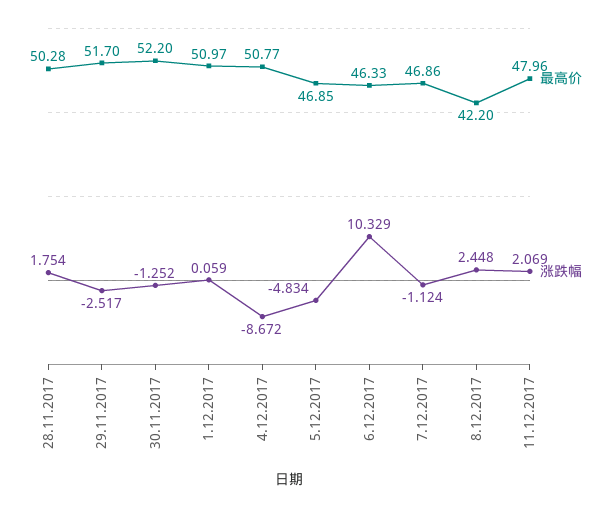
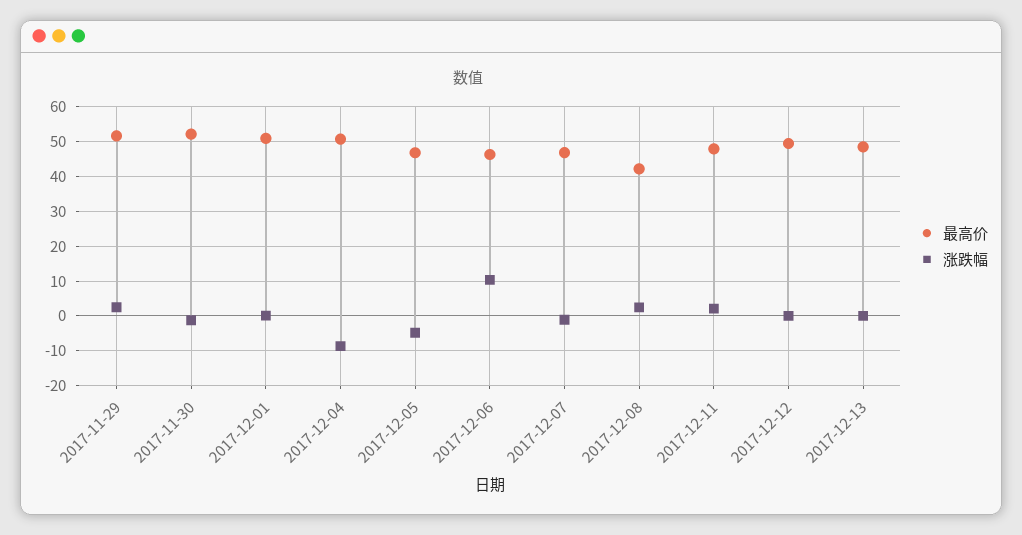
最高价, 28.11.2017: 50.28 -> none
涨跌幅, 28.11.2017: 1.754 -> none
涨跌幅, 29.11.2017: -2.517 -> 2
最高价, 2017-12-12: none -> 50
涨跌幅, 2017-12-12: none -> 0
最高价, 2017-12-13: none -> 48
涨跌幅, 2017-12-13: none -> 0

